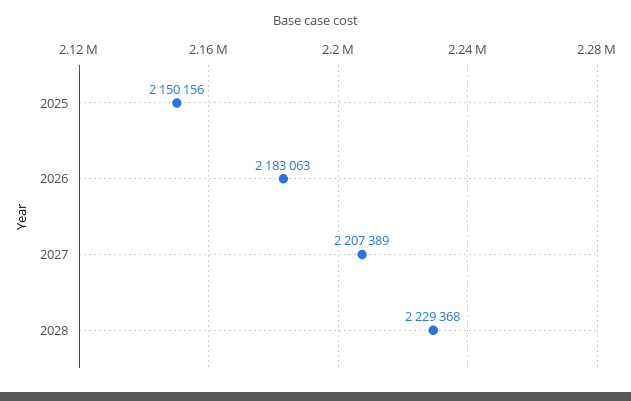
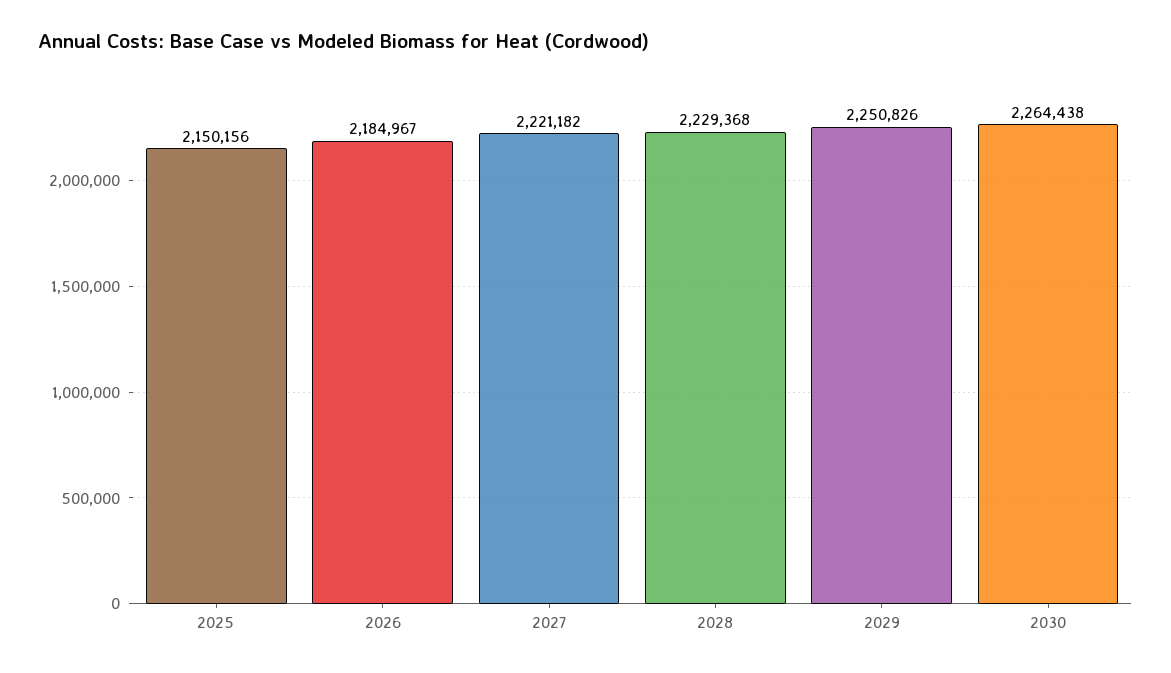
2026: 2183063 -> 2184967
2027: 2207389 -> 2221182
2029: none -> 2250826
2030: none -> 2264438

